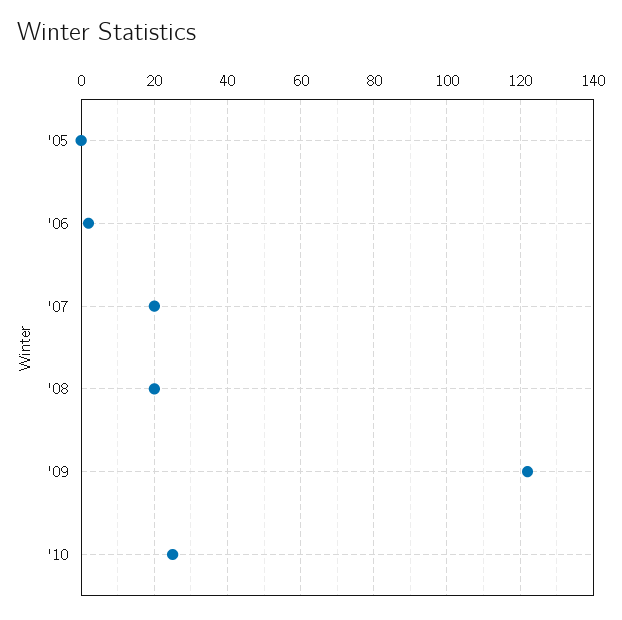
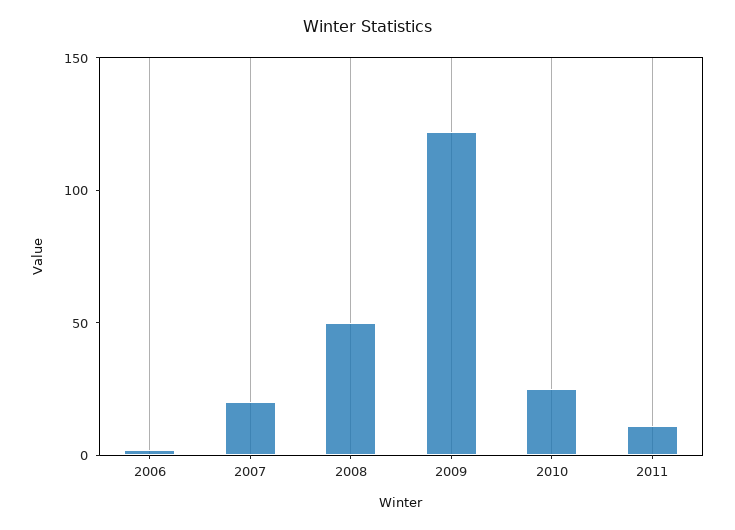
'05: 0 -> none
'08: 20 -> 50
2011: none -> 10

